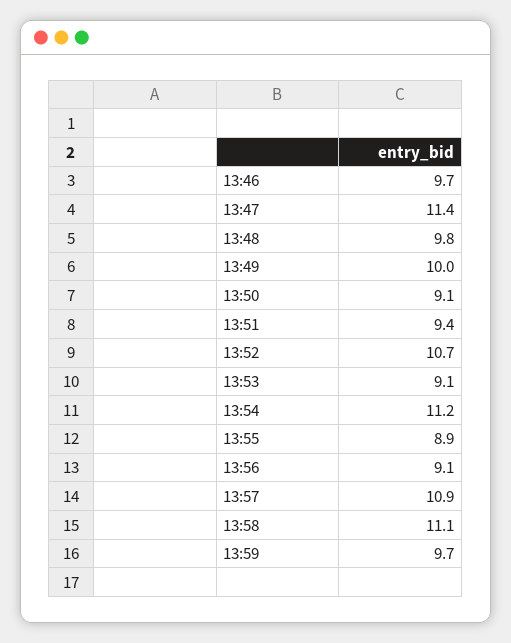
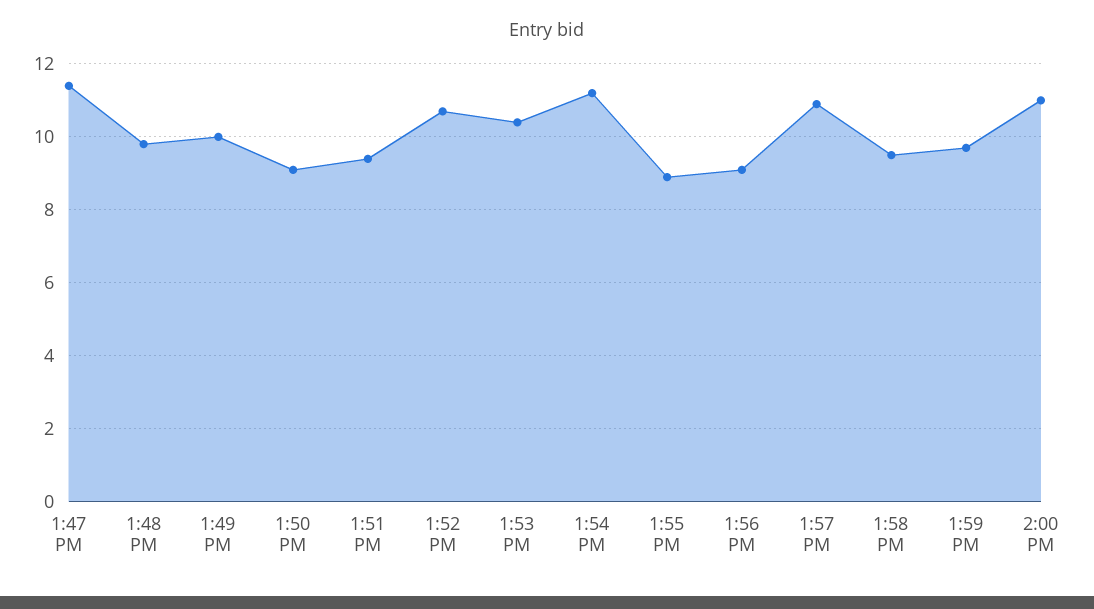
13:46: 9.7 -> none
13:53: 9.1 -> 10.5
13:58: 11.1 -> 9.5
2:00 PM: none -> 11

